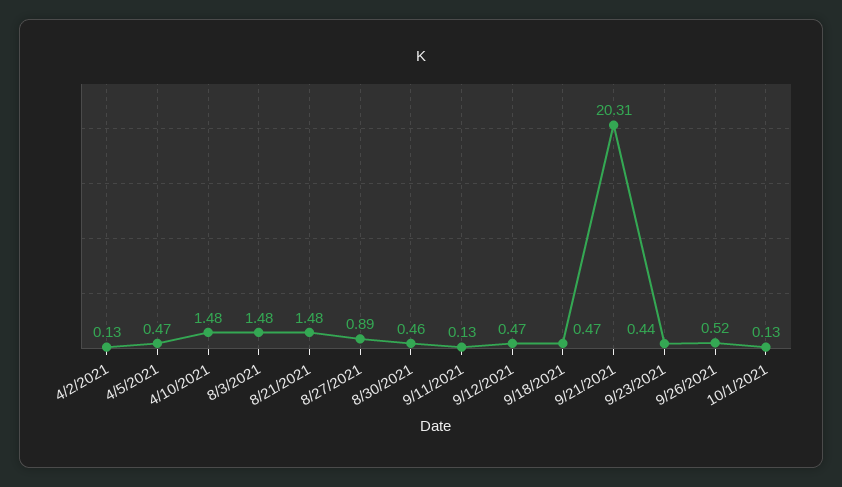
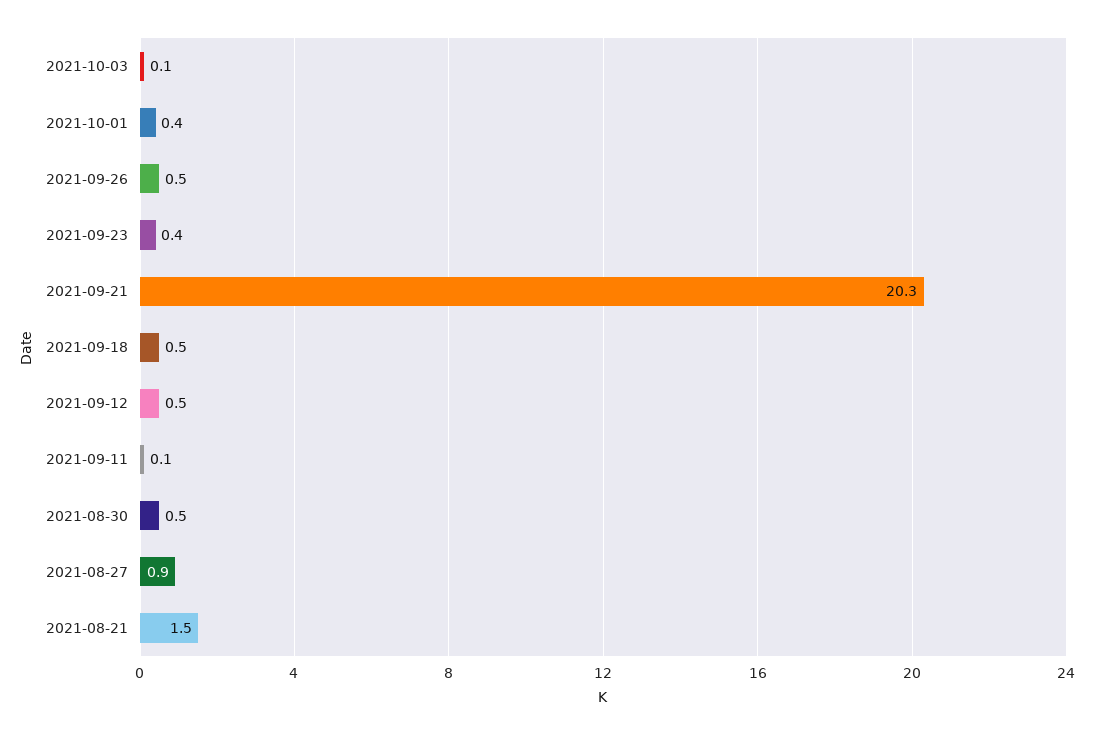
4/2/2021: 0.13 -> none
4/5/2021: 0.47 -> none
4/10/2021: 1.48 -> none
8/3/2021: 1.48 -> none
10/1/2021: 0.13 -> 0.4
2021-10-03: none -> 0.1

